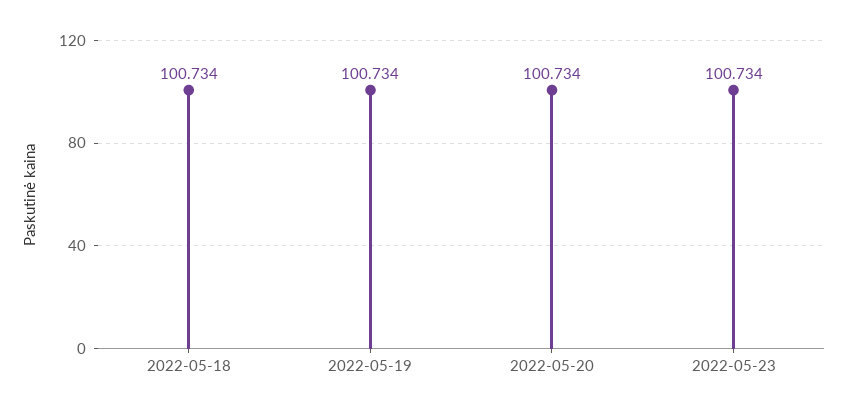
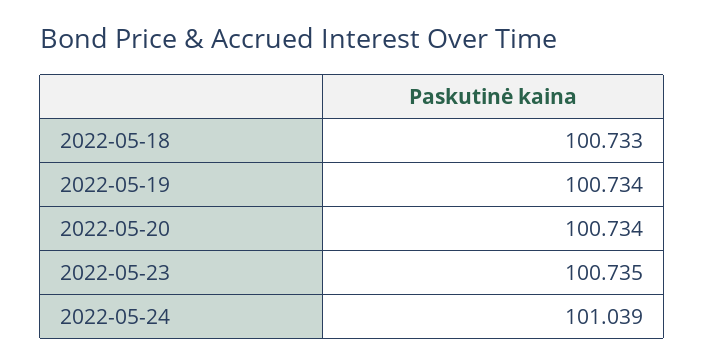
2022-05-18: 100.734 -> 100.733
2022-05-23: 100.734 -> 100.735
2022-05-24: none -> 101.039

